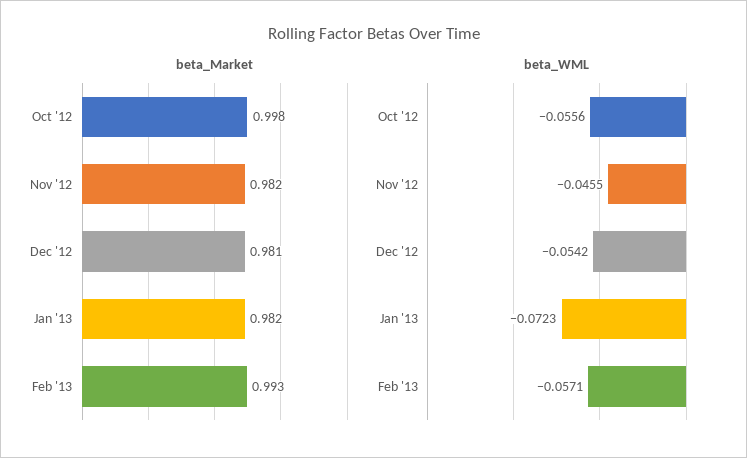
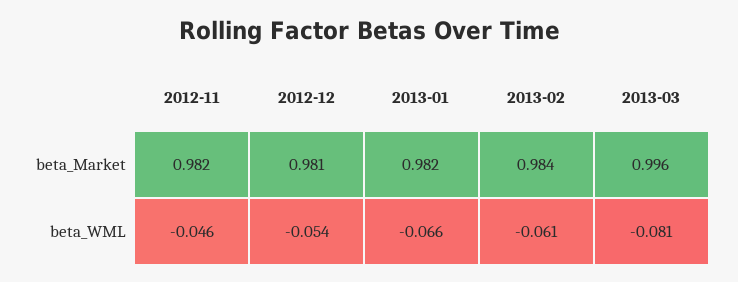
beta_Market, Oct '12: 0.998 -> none
beta_Market, Feb '13: 0.993 -> 0.984
beta_WML, Oct '12: -0.0556 -> none
beta_WML, Jan '13: -0.0723 -> -0.066
beta_WML, Feb '13: -0.0571 -> -0.061
beta_Market, 2013-03: none -> 0.996
beta_WML, 2013-03: none -> -0.081

